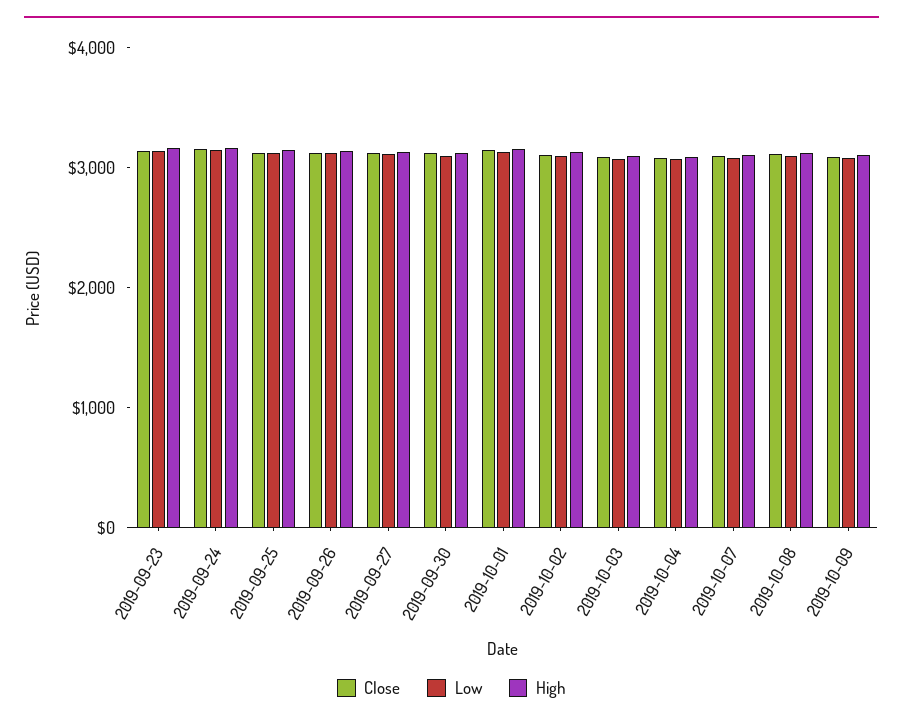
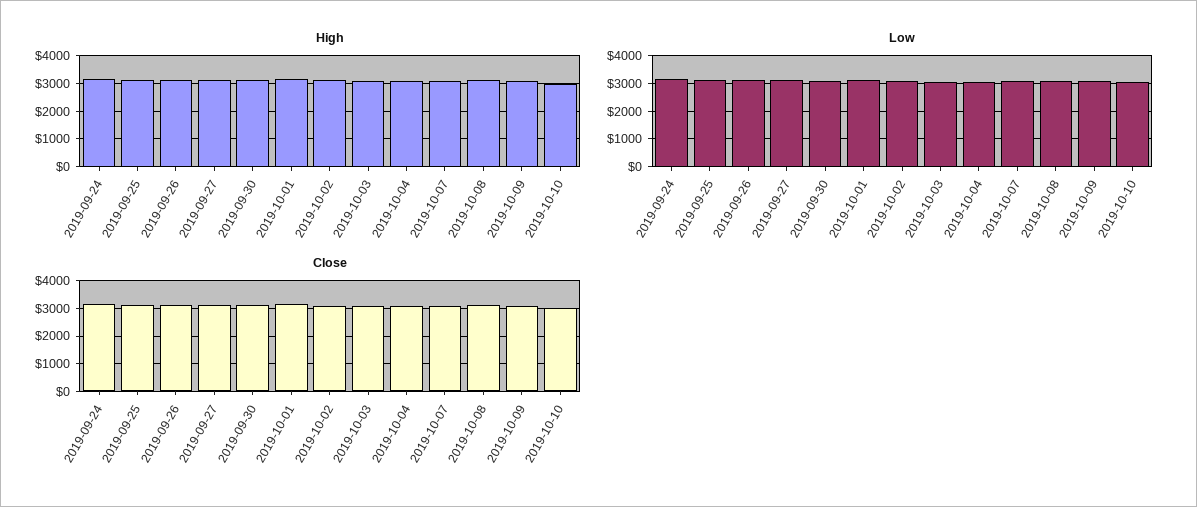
Close, 2019-09-23: 3200 -> none
Low, 2019-09-23: 3200 -> none
High, 2019-09-23: 3200 -> none
High, 2019-10-10: none -> 3000
Low, 2019-10-10: none -> 3000
Close, 2019-10-10: none -> 3000

